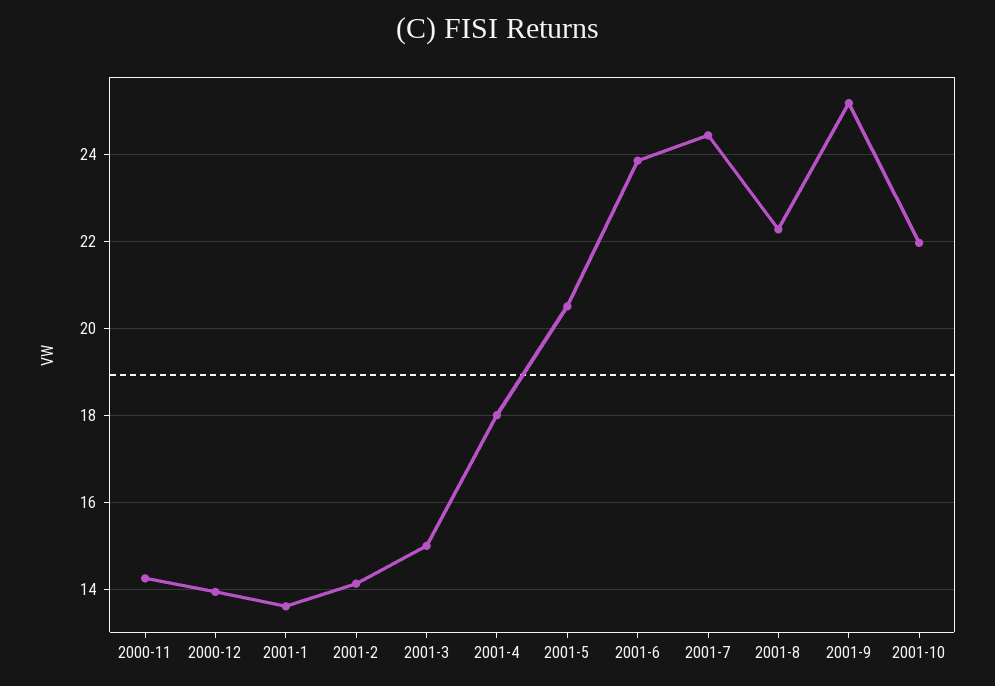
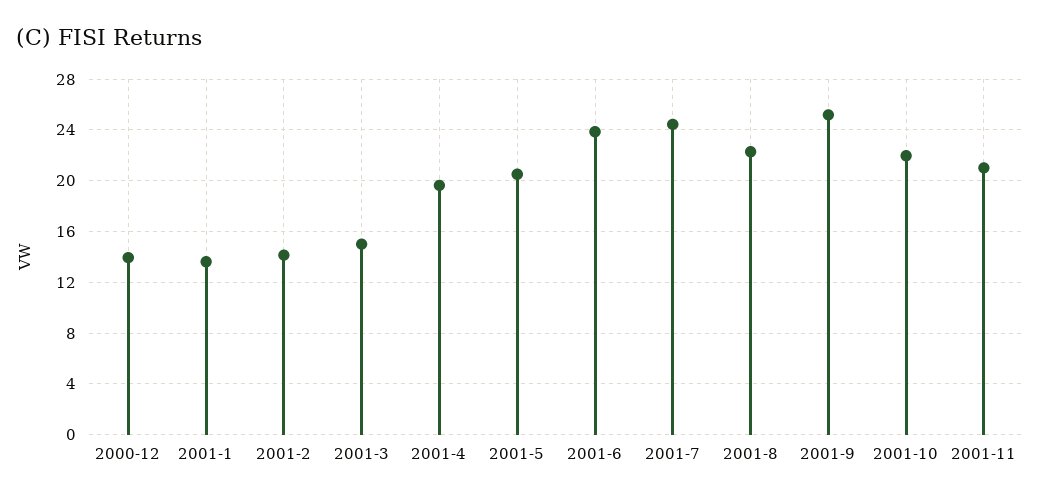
2000-11: 14.2 -> none
2001-4: 18 -> 19.5
2001-11: none -> 21

